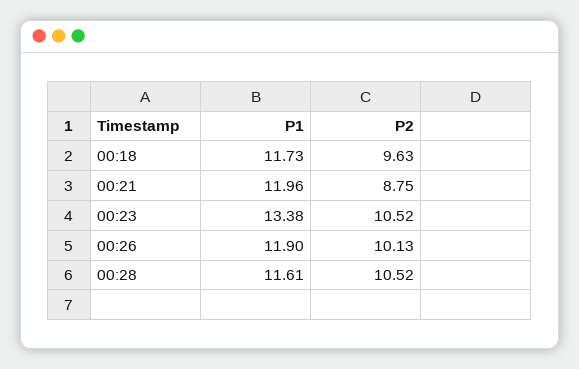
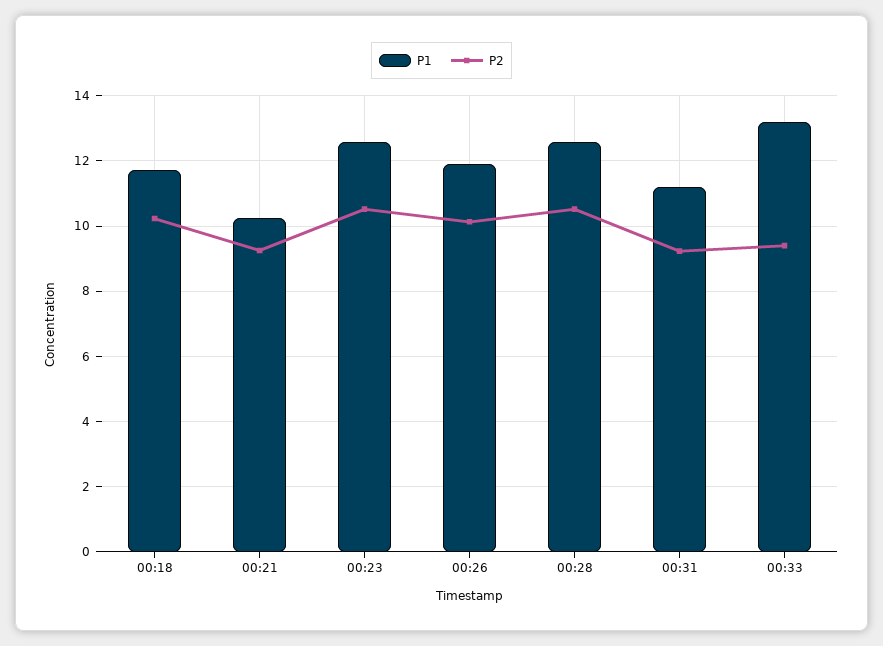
P2, 00:18: 9.63 -> 10.2
P1, 00:21: 11.96 -> 10.2
P2, 00:21: 8.75 -> 9.2
P1, 00:23: 13.38 -> 12.6
P1, 00:28: 11.61 -> 12.6
P1, 00:31: none -> 11.2
P2, 00:31: none -> 9.2
P1, 00:33: none -> 13.2
P2, 00:33: none -> 9.4

